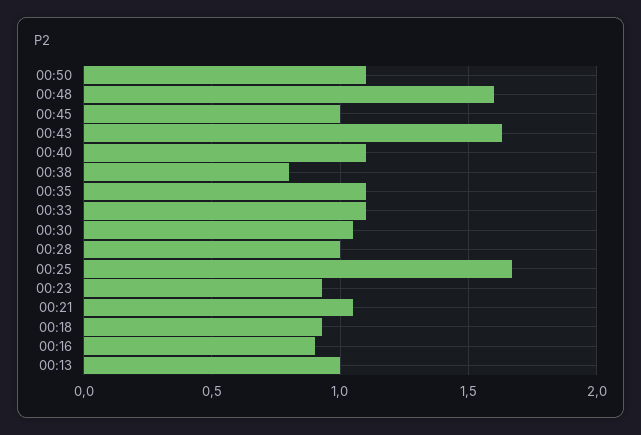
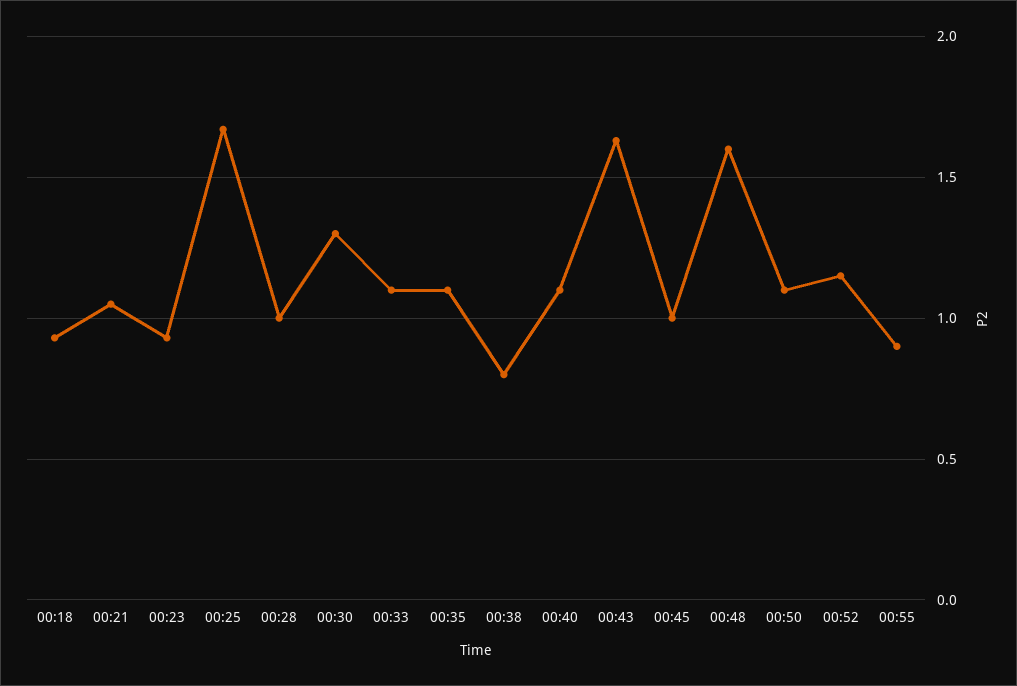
00:30: 1.05 -> 1.3
00:16: 0.9 -> none
00:13: 1 -> none
00:52: none -> 1.15
00:55: none -> 0.9

